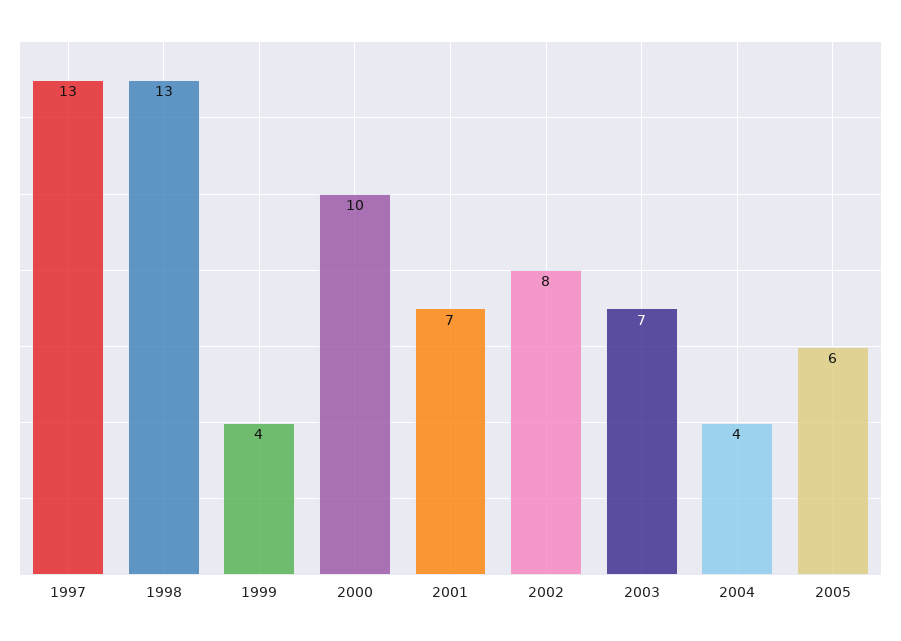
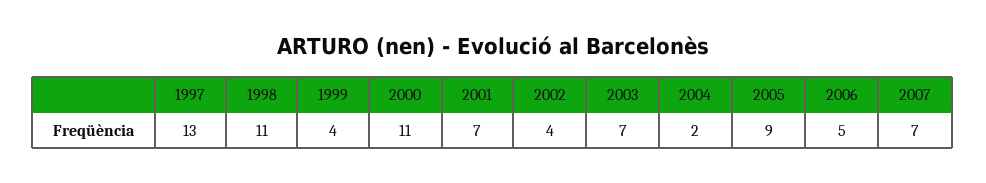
1998: 13 -> 11
2000: 10 -> 11
2002: 8 -> 4
2004: 4 -> 2
2005: 6 -> 9
2006: none -> 5
2007: none -> 7

